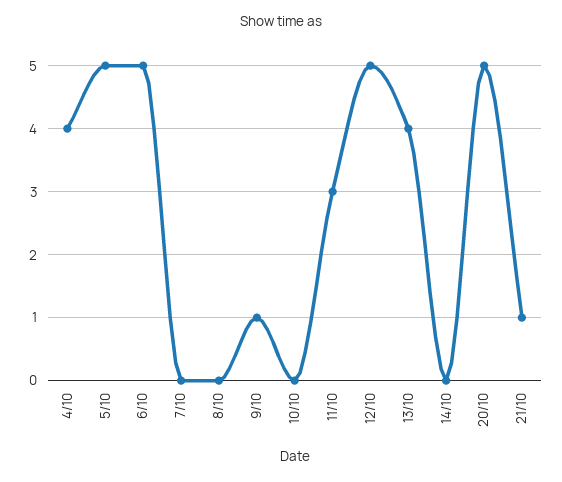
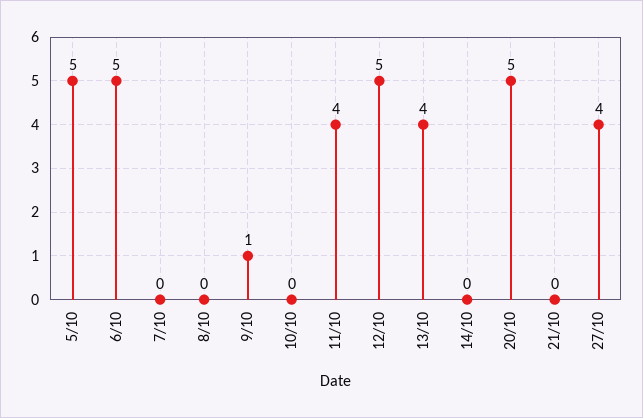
4/10: 4 -> none
11/10: 3 -> 4
21/10: 1 -> 0
27/10: none -> 4

